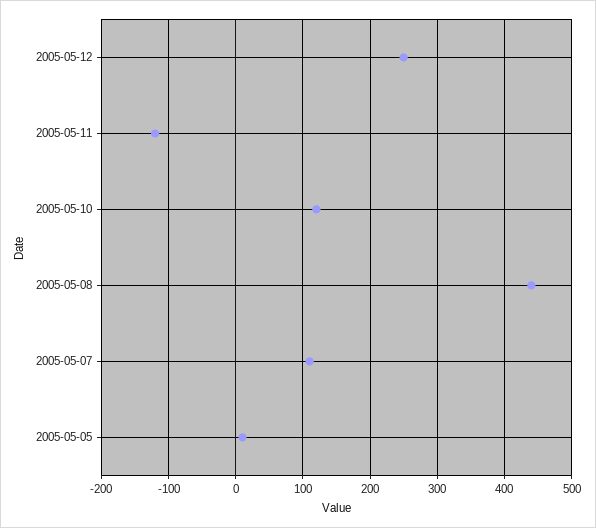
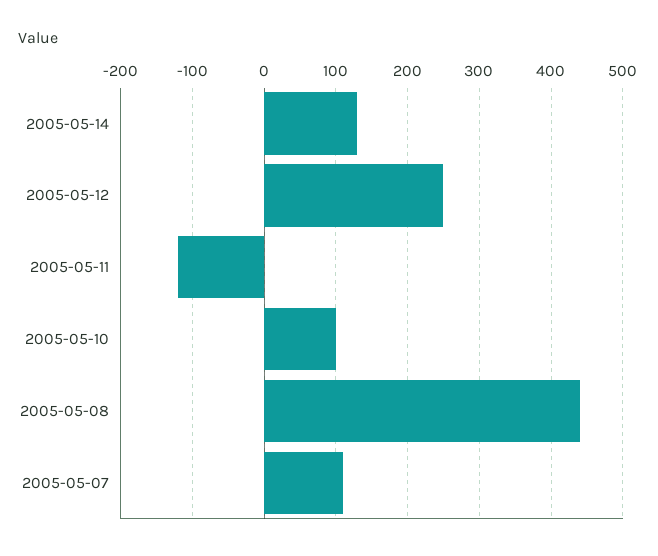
2005-05-10: 120 -> 100
2005-05-05: 10 -> none
2005-05-14: none -> 130

